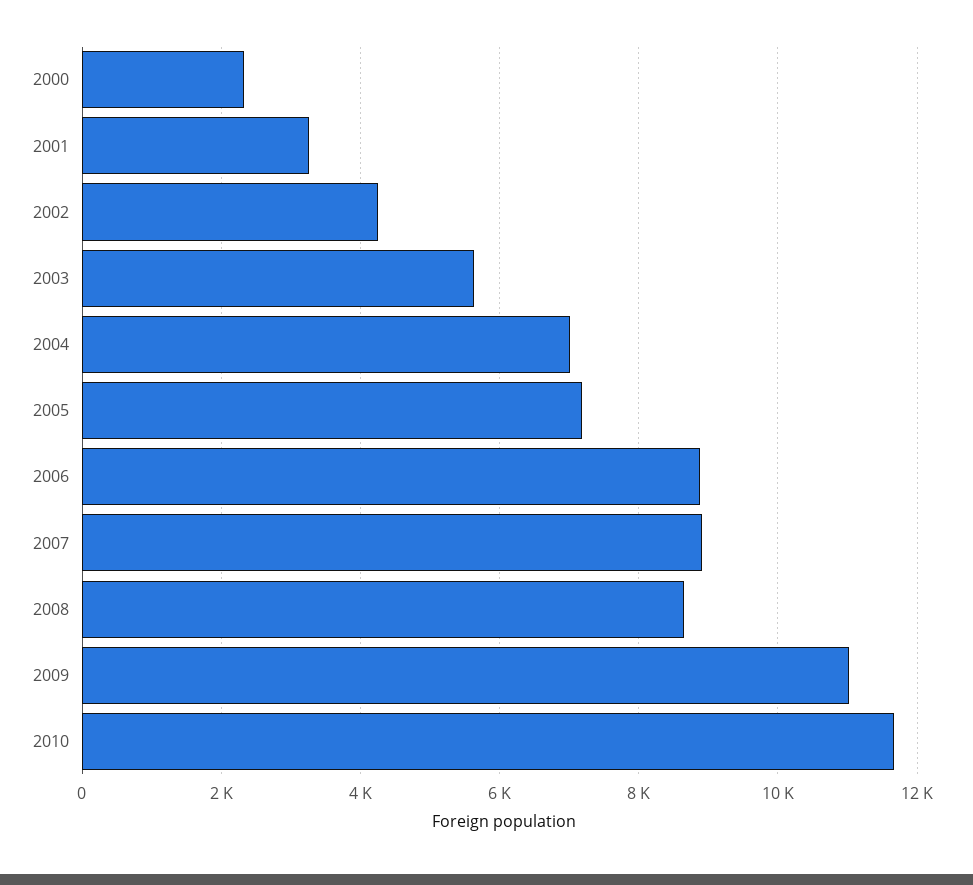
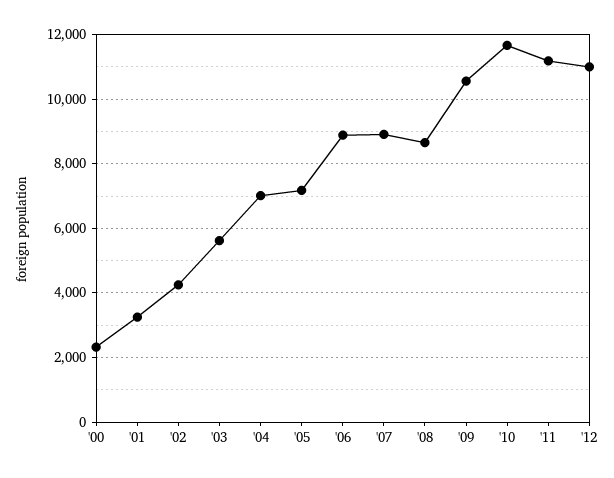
2009: 11000 -> 10600
'11: none -> 11200
'12: none -> 11000

